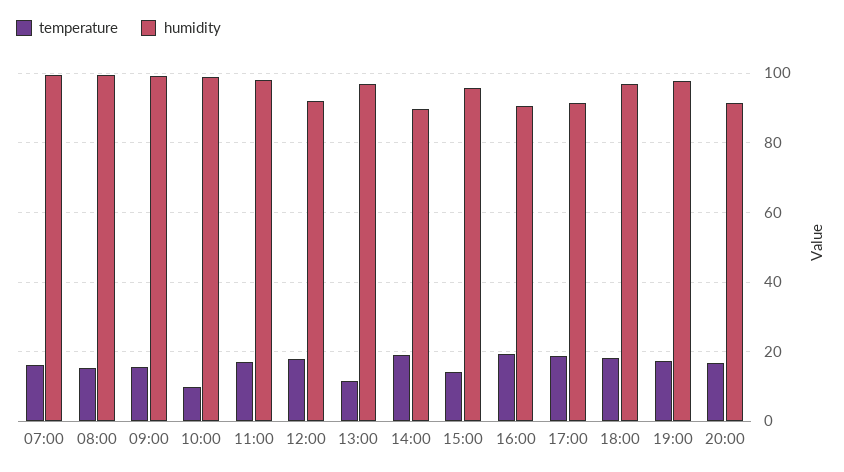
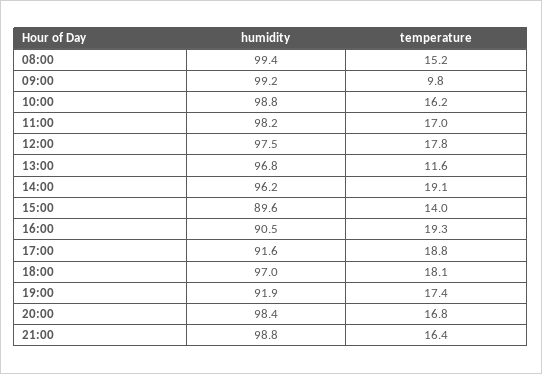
temperature, 07:00: 16 -> none
humidity, 07:00: 100 -> none
temperature, 09:00: 16 -> 9.8
temperature, 10:00: 10 -> 16.2
humidity, 12:00: 92 -> 97.5
humidity, 14:00: 90 -> 96.2
humidity, 15:00: 96 -> 89.6
humidity, 19:00: 98 -> 91.9
humidity, 20:00: 92 -> 98.4
humidity, 21:00: none -> 98.8
temperature, 21:00: none -> 16.4

